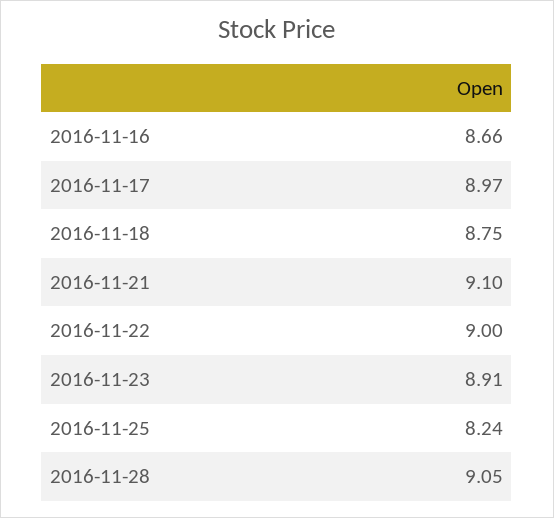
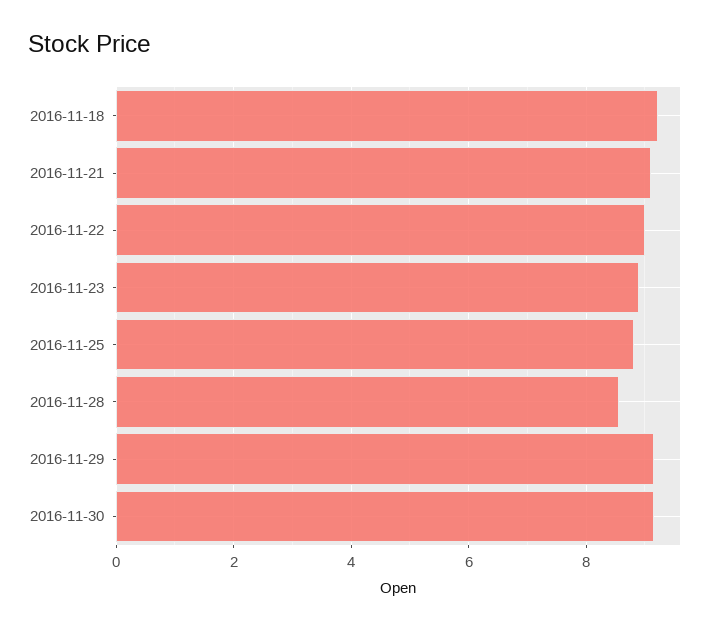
2016-11-16: 8.66 -> none
2016-11-17: 8.97 -> none
2016-11-18: 8.75 -> 9.2
2016-11-25: 8.24 -> 8.8
2016-11-28: 9.05 -> 8.6
2016-11-29: none -> 9.2
2016-11-30: none -> 9.2

